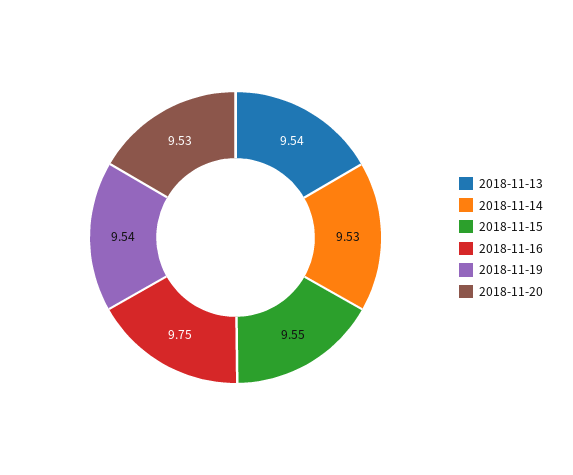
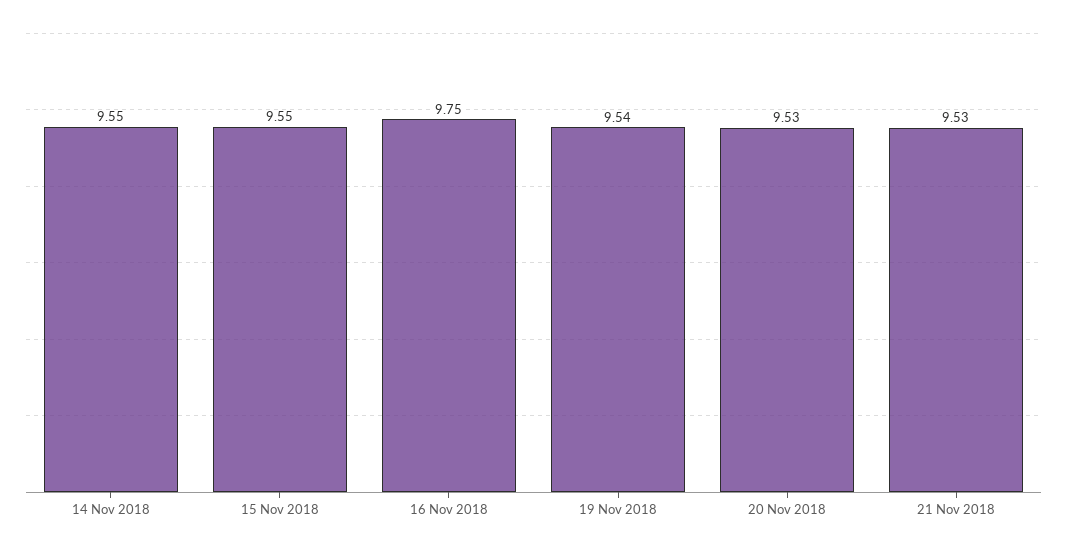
2018-11-13: 9.54 -> none
2018-11-14: 9.53 -> 9.55
21 Nov 2018: none -> 9.53

